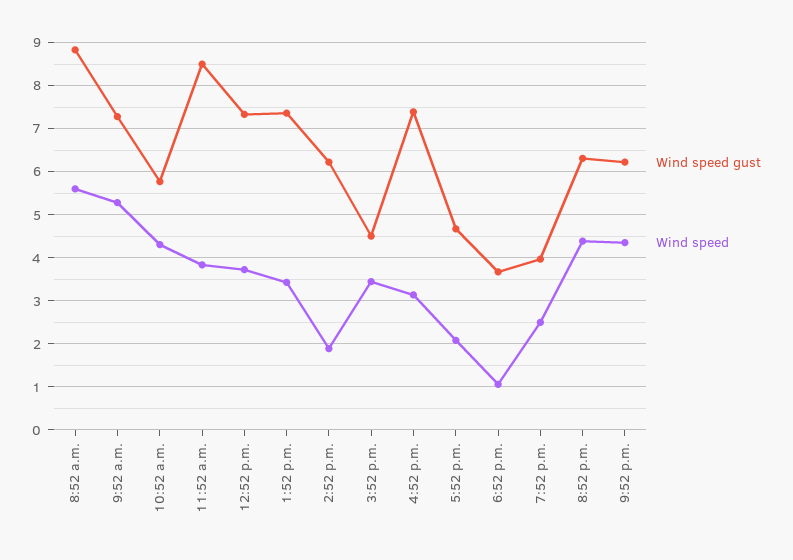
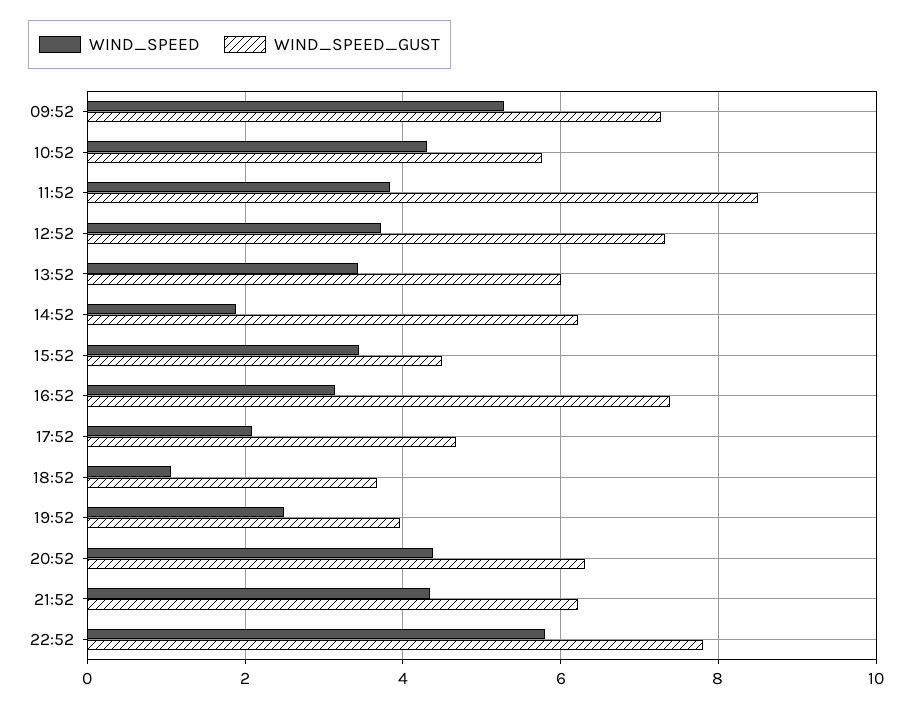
Wind speed gust, 8:52 a.m.: 8.8 -> none
Wind speed, 8:52 a.m.: 5.6 -> none
Wind speed gust, 1:52 p.m.: 7.4 -> 6
Wind speed, 22:52: none -> 5.8
Wind speed gust, 22:52: none -> 7.8

